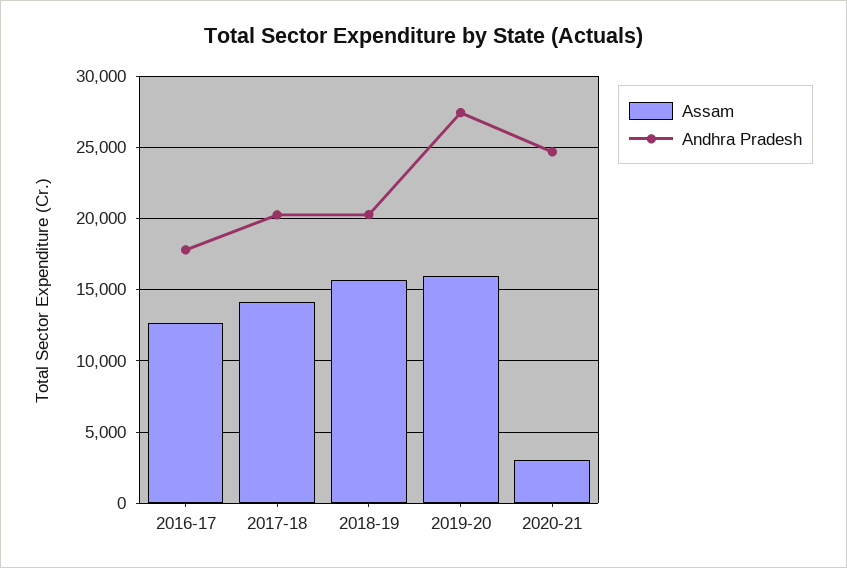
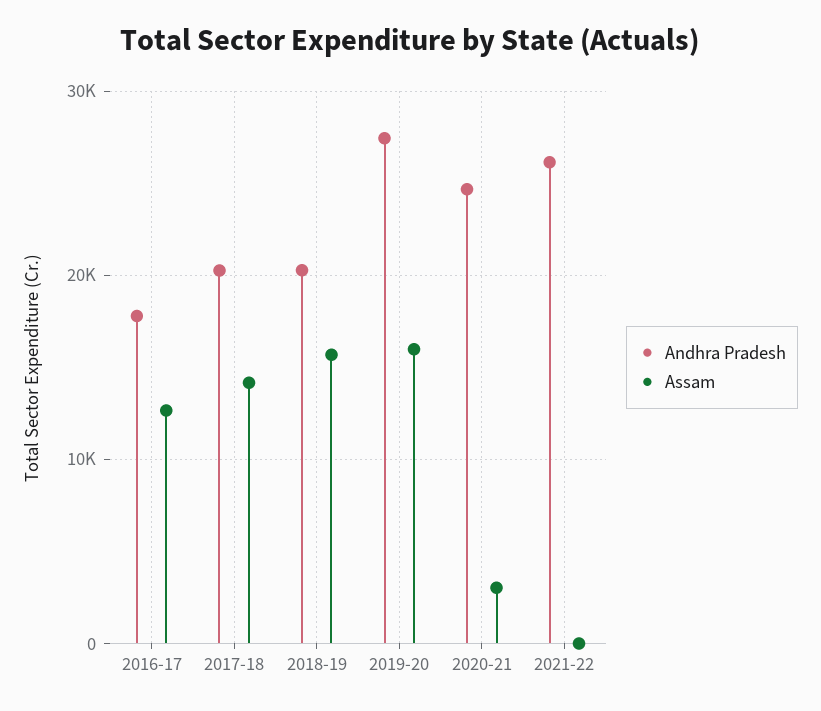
Andhra Pradesh, 2021-22: none -> 26000
Assam, 2021-22: none -> 0

